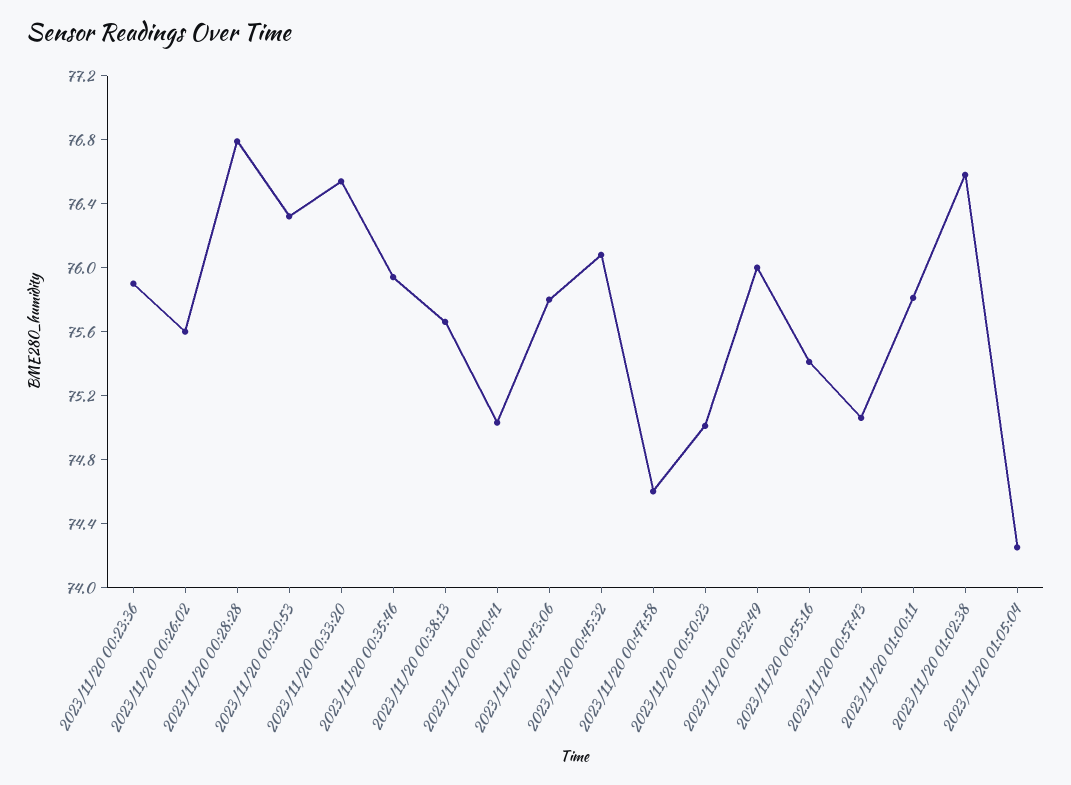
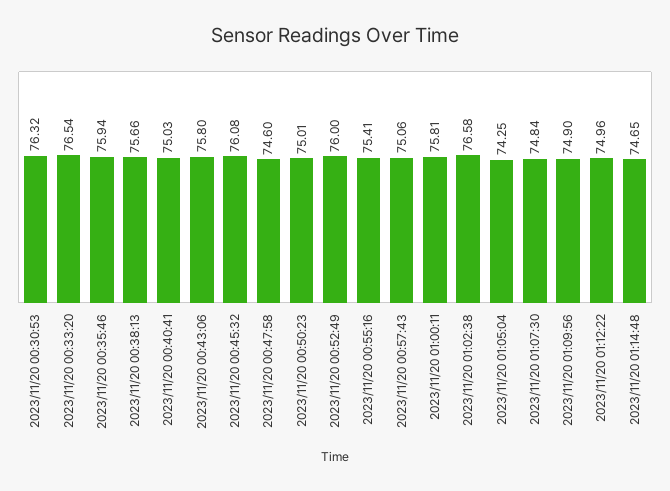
2023/11/20 00:23:36: 75.9 -> none
2023/11/20 00:26:02: 75.6 -> none
2023/11/20 00:28:28: 76.8 -> none
2023/11/20 01:07:30: none -> 74.84
2023/11/20 01:09:56: none -> 74.9
2023/11/20 01:12:22: none -> 74.96
2023/11/20 01:14:48: none -> 74.65

